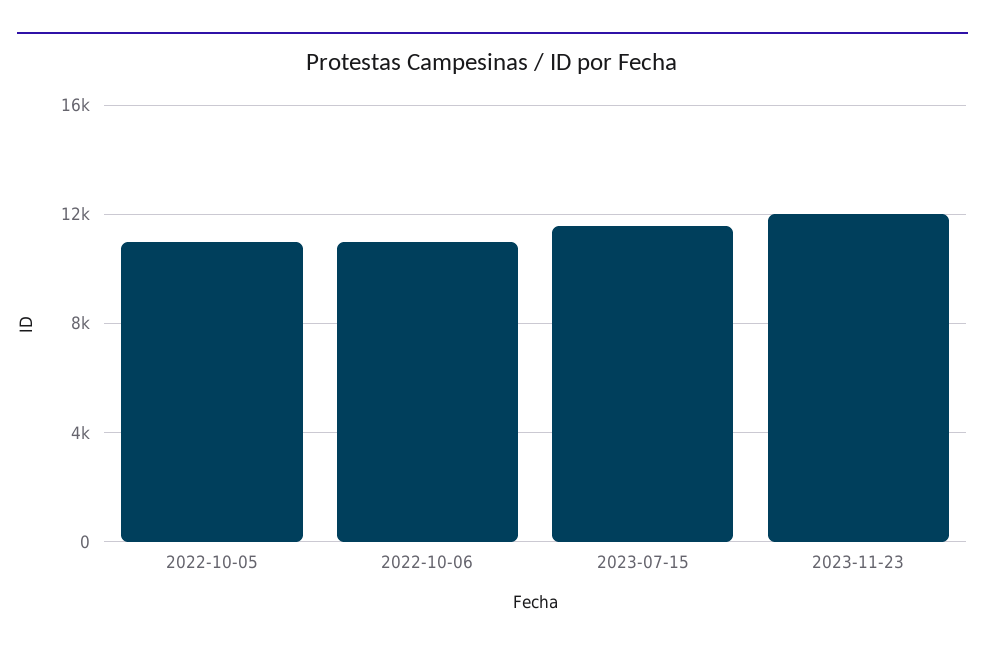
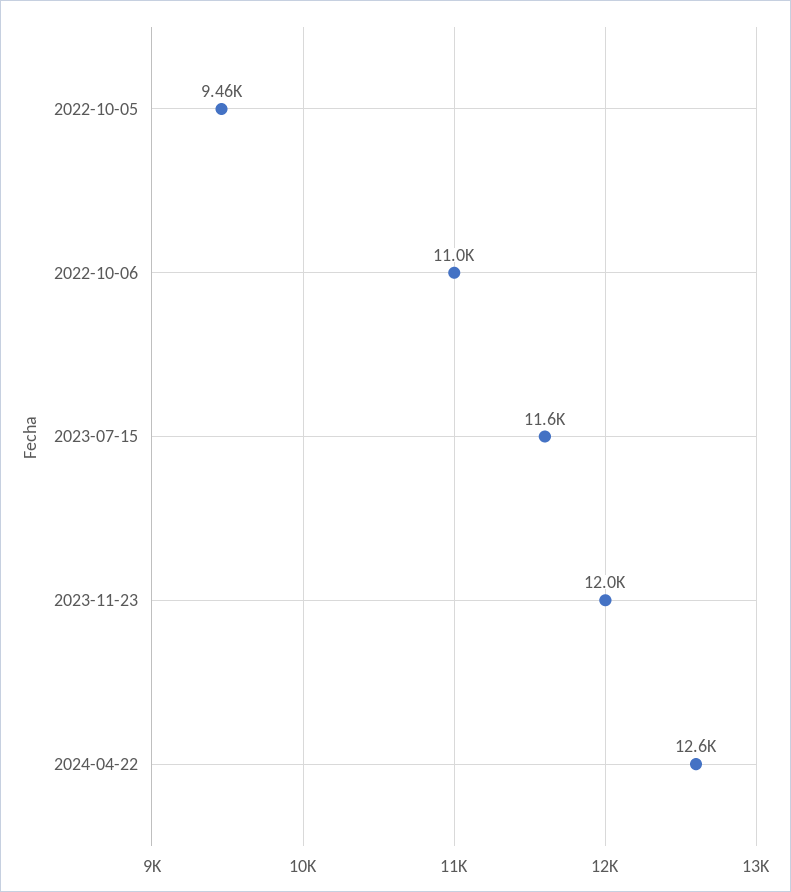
2022-10-05: 11000 -> 9460
2024-04-22: none -> 12600

